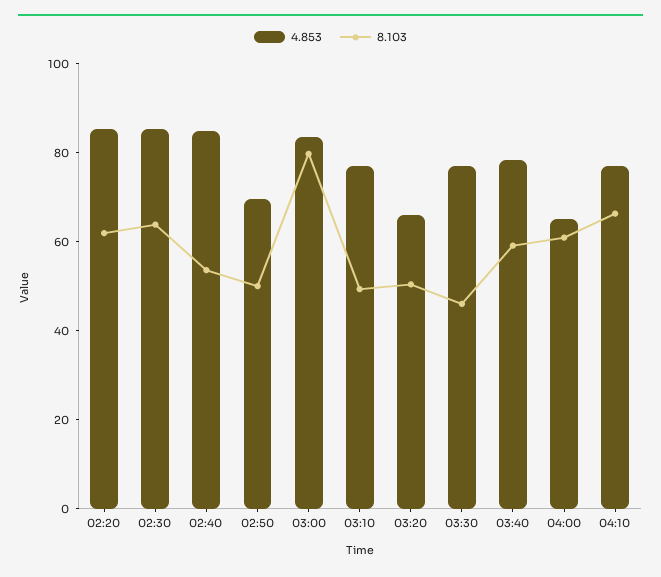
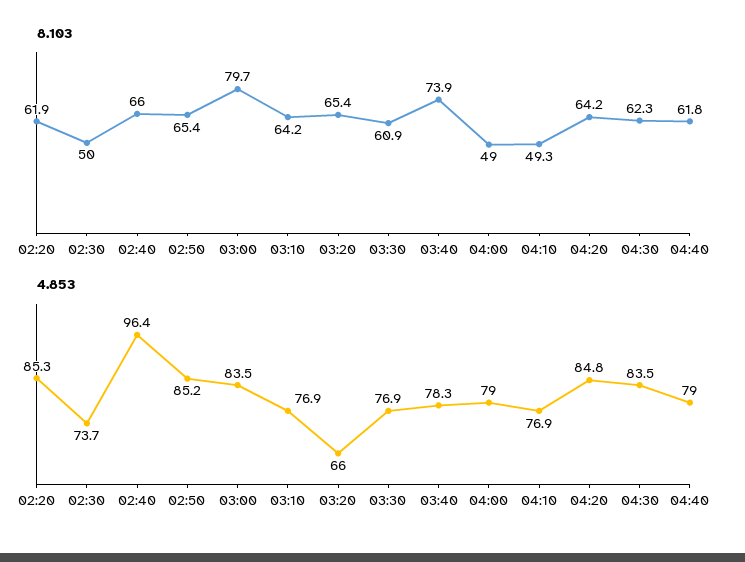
4.853, 02:30: 85 -> 73.7
8.103, 02:30: 65 -> 50
4.853, 02:40: 85 -> 96.4
8.103, 02:40: 55 -> 66
4.853, 02:50: 70 -> 85.2
8.103, 02:50: 50 -> 65.4
8.103, 03:10: 50 -> 64.2
8.103, 03:20: 50 -> 65.4
8.103, 03:30: 45 -> 60.9
8.103, 03:40: 60 -> 73.9
4.853, 04:00: 65 -> 79
8.103, 04:00: 60 -> 49
8.103, 04:10: 65 -> 49.3
8.103, 04:20: none -> 64.2
8.103, 04:30: none -> 62.3
8.103, 04:40: none -> 61.8
4.853, 04:20: none -> 84.8
4.853, 04:30: none -> 83.5
4.853, 04:40: none -> 79

